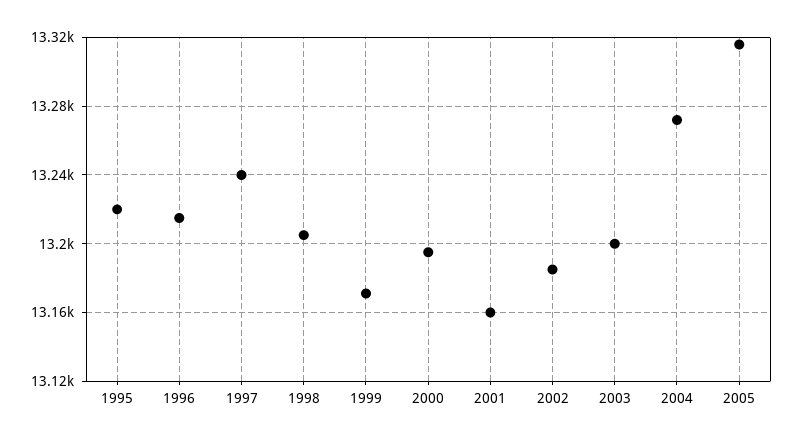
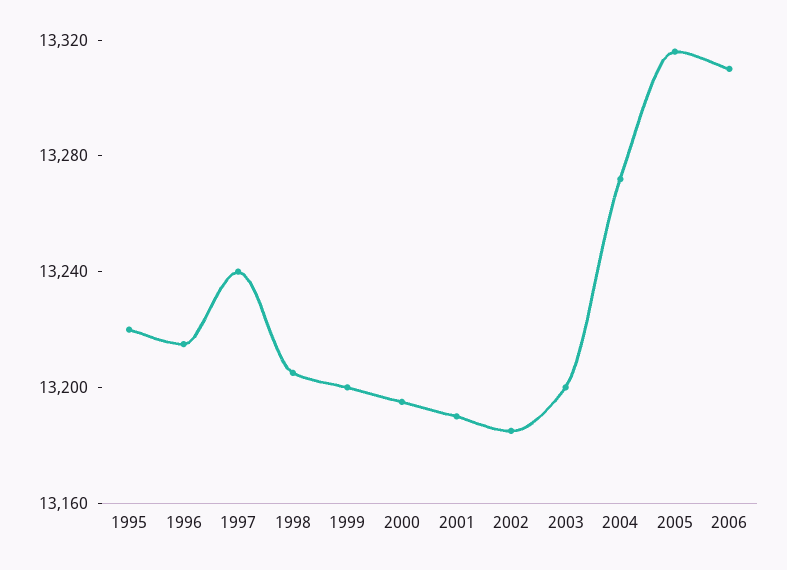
1999: 13170 -> 13200
2001: 13160 -> 13190
2006: none -> 13310

